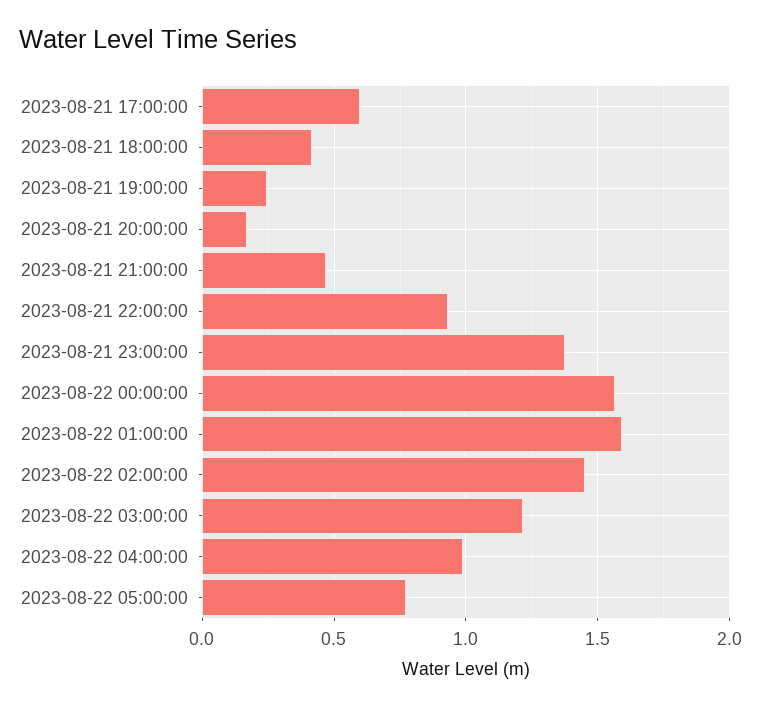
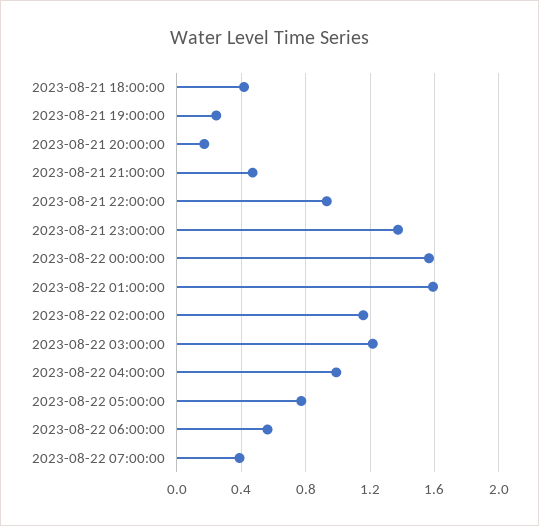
2023-08-21 17:00:00: 0.6 -> none
2023-08-22 02:00:00: 1.45 -> 1.15
2023-08-22 06:00:00: none -> 0.55
2023-08-22 07:00:00: none -> 0.4

